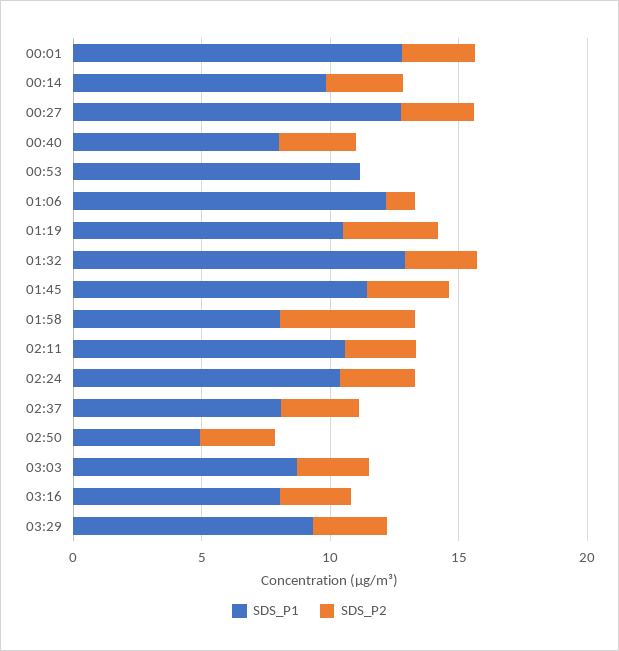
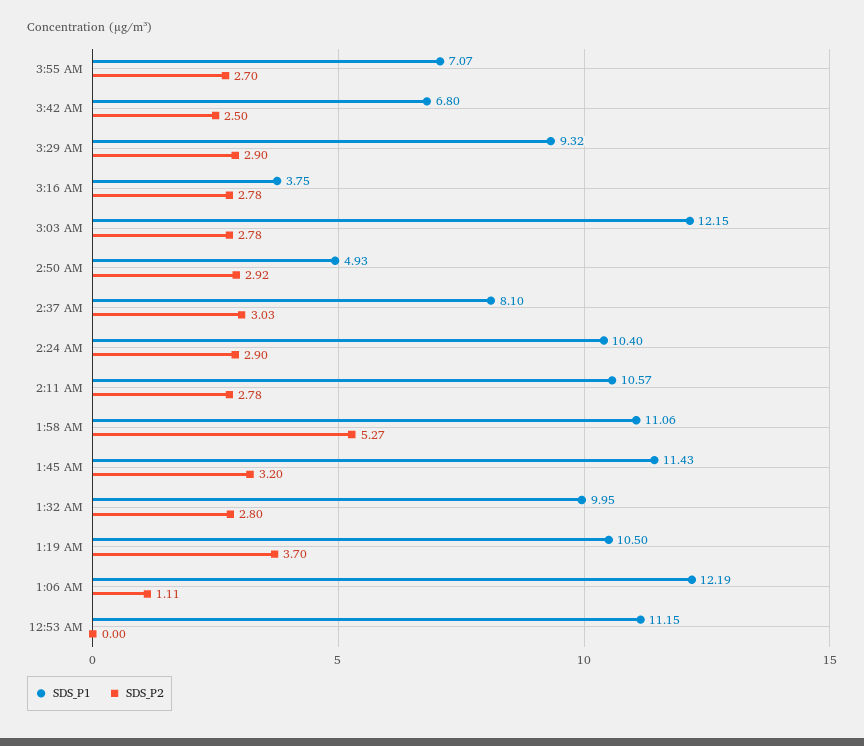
SDS_P1, 00:01: 13 -> none
SDS_P2, 00:01: 3 -> none
SDS_P1, 00:14: 10 -> none
SDS_P2, 00:14: 3 -> none
SDS_P1, 00:27: 13 -> none
SDS_P2, 00:27: 3 -> none
SDS_P1, 00:40: 8 -> none
SDS_P2, 00:40: 3 -> none
SDS_P1, 01:32: 13 -> 9.95
SDS_P1, 01:58: 8 -> 11.06
SDS_P1, 03:03: 9 -> 12.15
SDS_P1, 03:16: 8 -> 3.75
SDS_P1, 3:55 AM: none -> 7.07
SDS_P2, 3:55 AM: none -> 2.7
SDS_P1, 3:42 AM: none -> 6.8
SDS_P2, 3:42 AM: none -> 2.5

